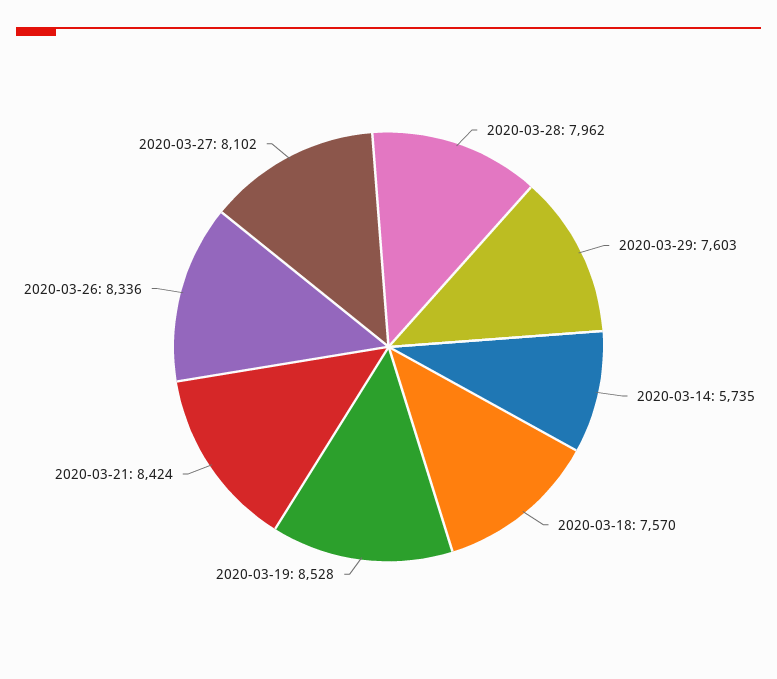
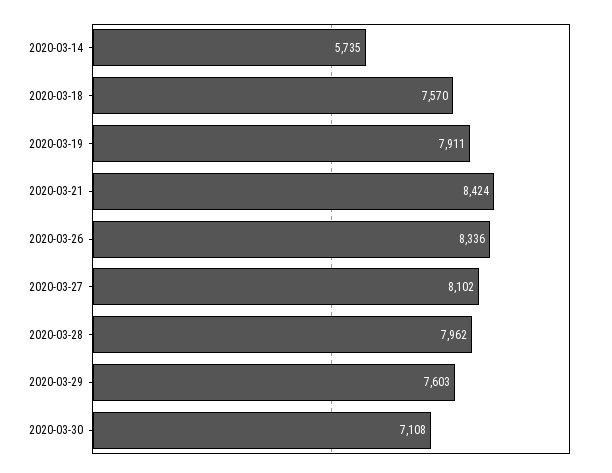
2020-03-19: 8528 -> 7911
2020-03-30: none -> 7108

